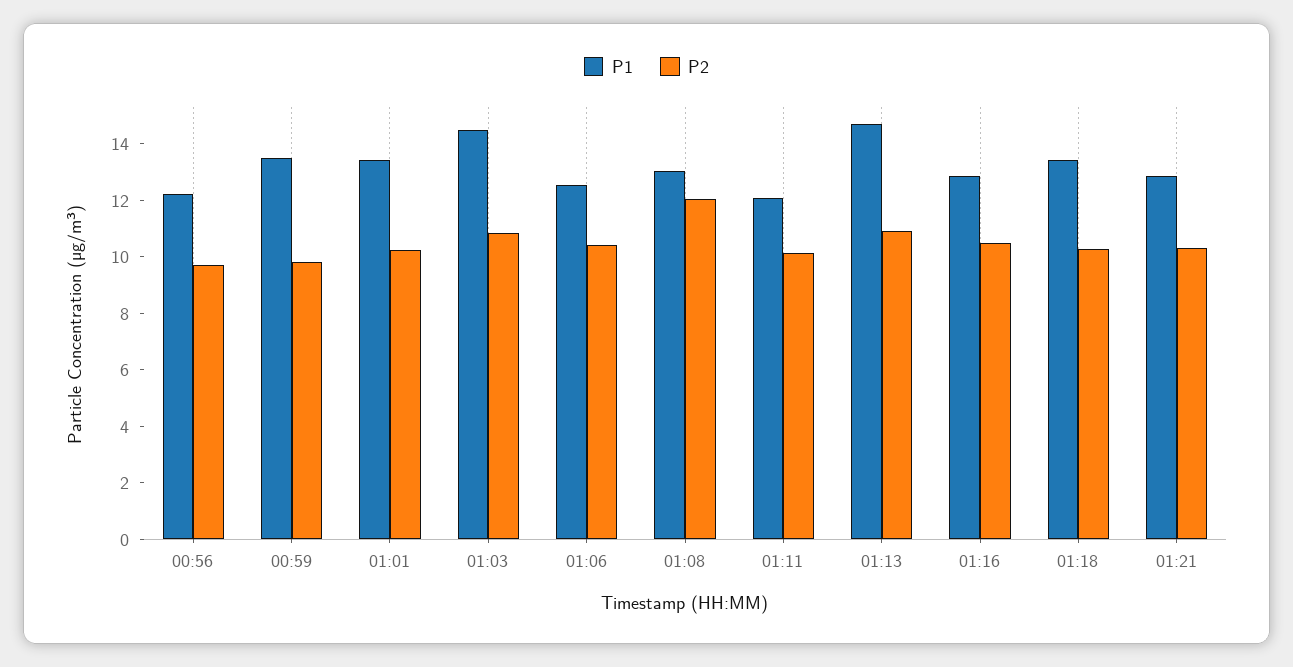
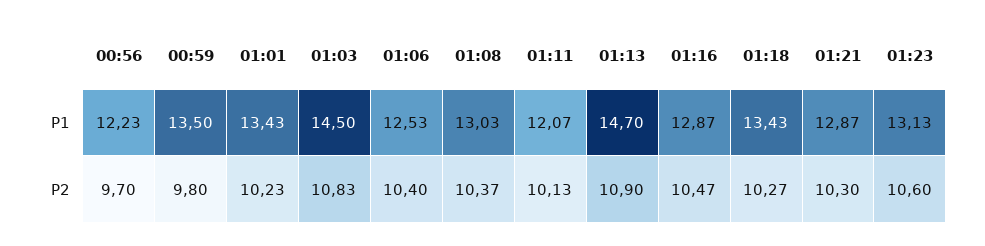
P2, 01:08: 12 -> 10.37
P1, 01:23: none -> 13.13
P2, 01:23: none -> 10.6

